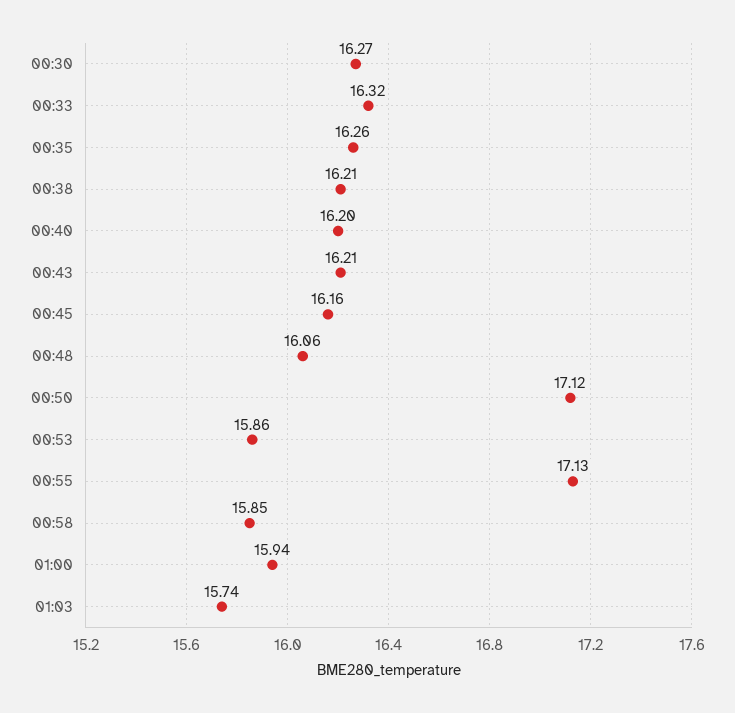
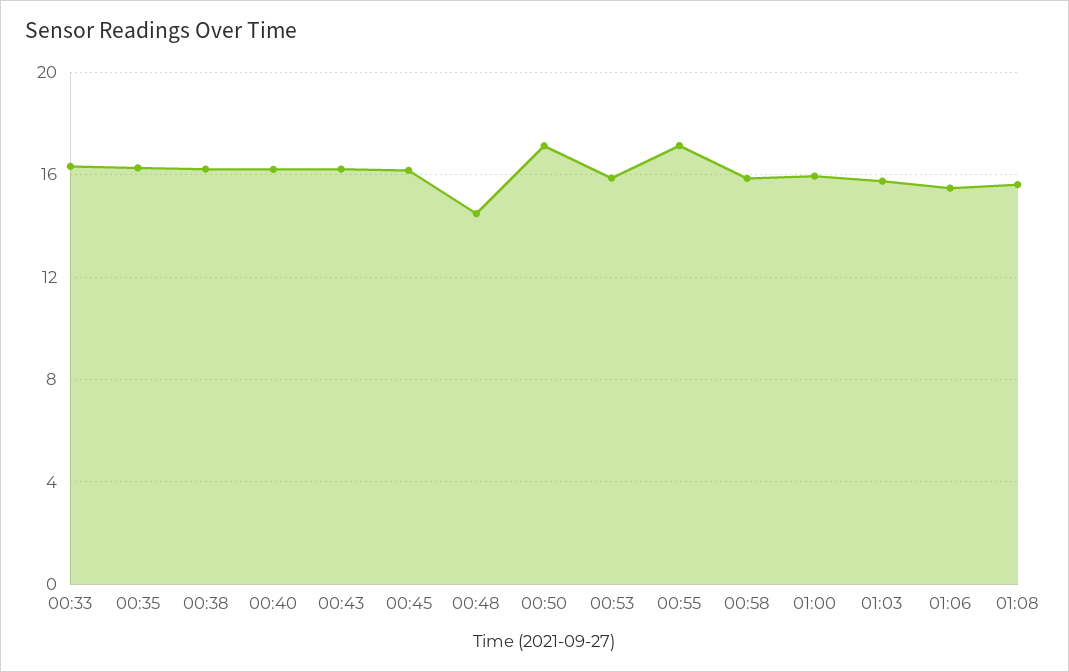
00:30: 16.27 -> none
00:48: 16.06 -> 14.5
01:06: none -> 15.5
01:08: none -> 15.5

